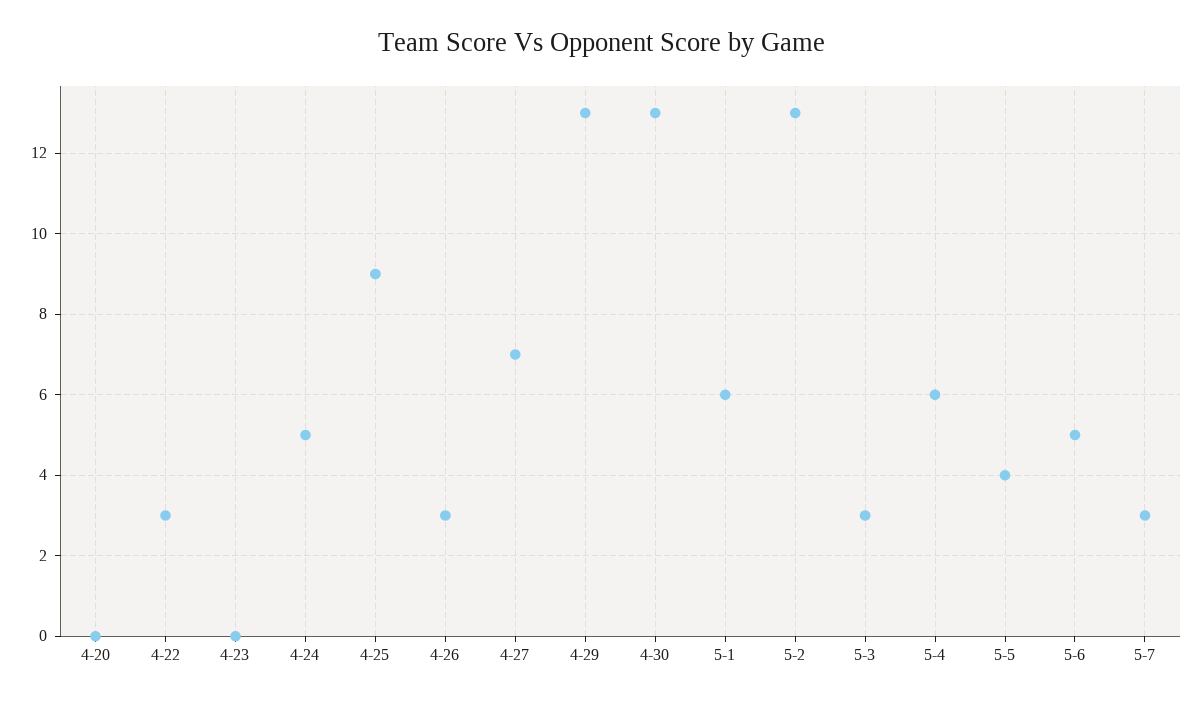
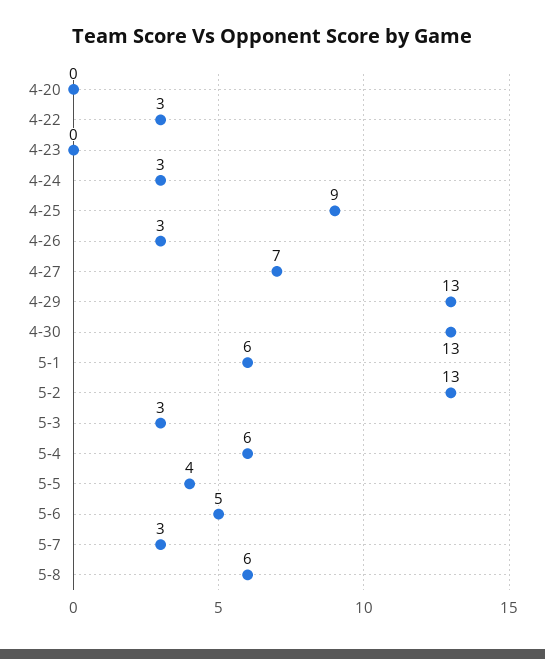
4-24: 5 -> 3
5-8: none -> 6

